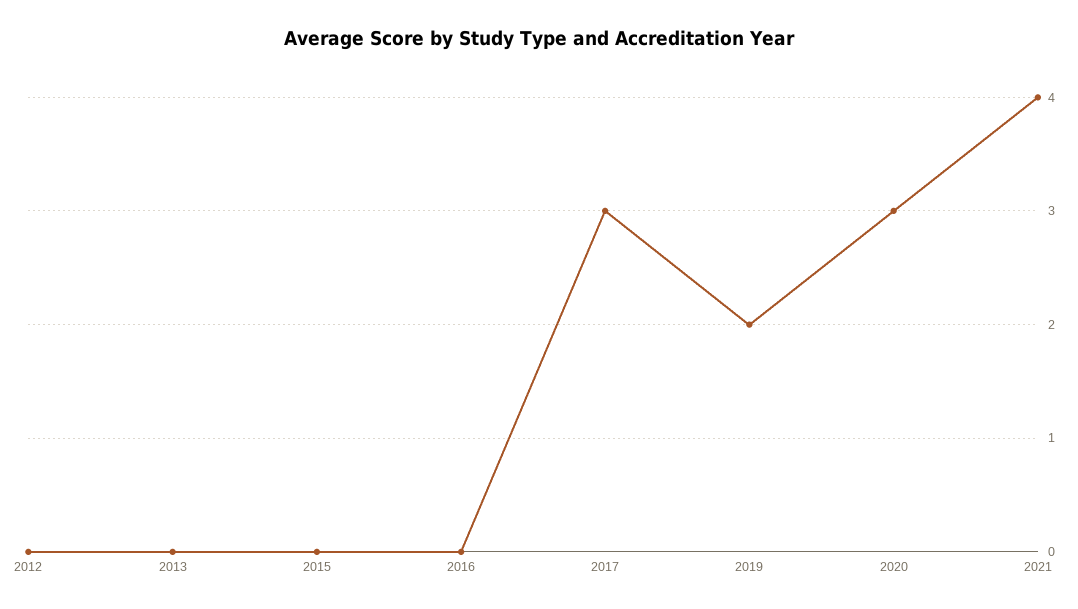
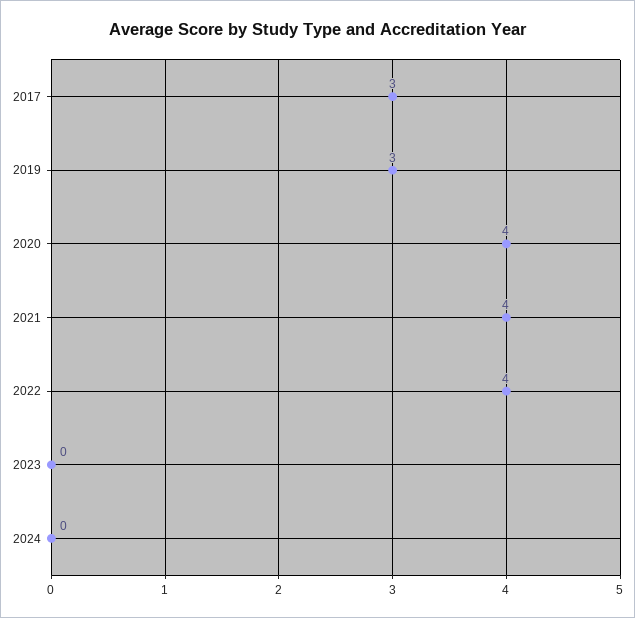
2012: 0 -> none
2013: 0 -> none
2015: 0 -> none
2016: 0 -> none
2019: 2 -> 3
2020: 3 -> 4
2022: none -> 4
2023: none -> 0
2024: none -> 0

